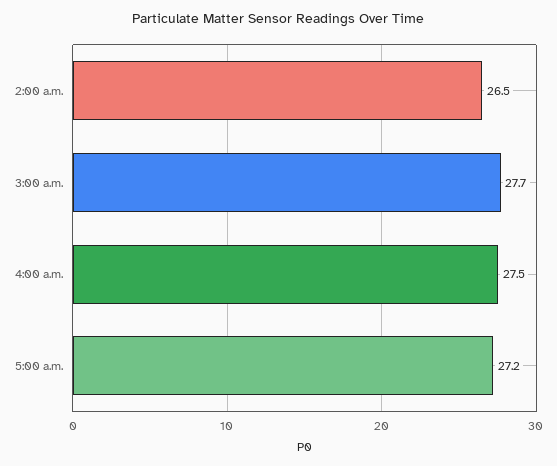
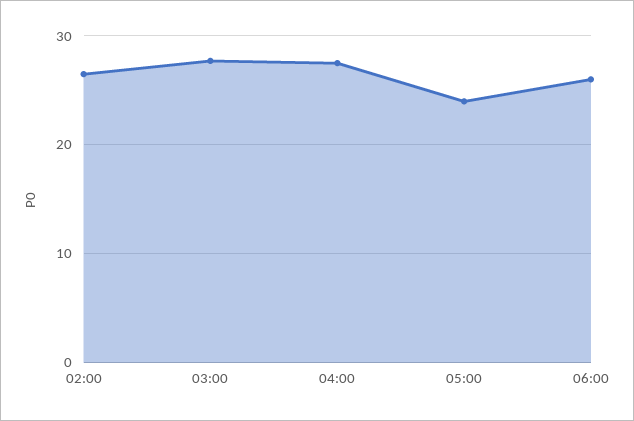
5:00 a.m.: 27.2 -> 24
06:00: none -> 26

